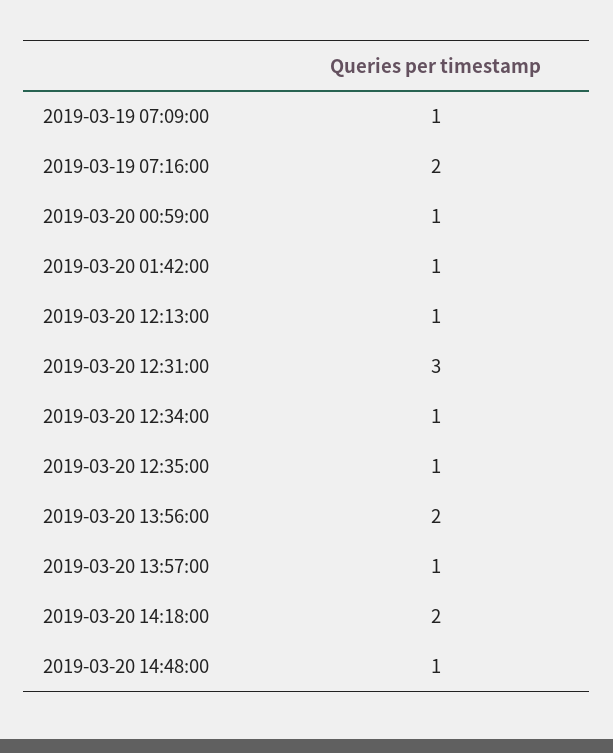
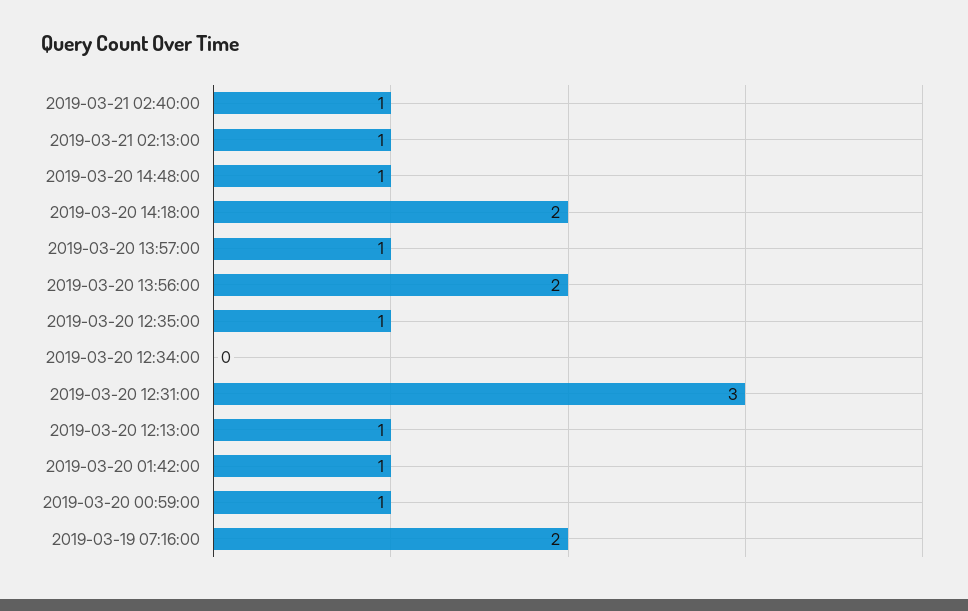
2019-03-19 07:09:00: 1 -> none
2019-03-20 12:34:00: 1 -> 0
2019-03-21 02:40:00: none -> 1
2019-03-21 02:13:00: none -> 1

